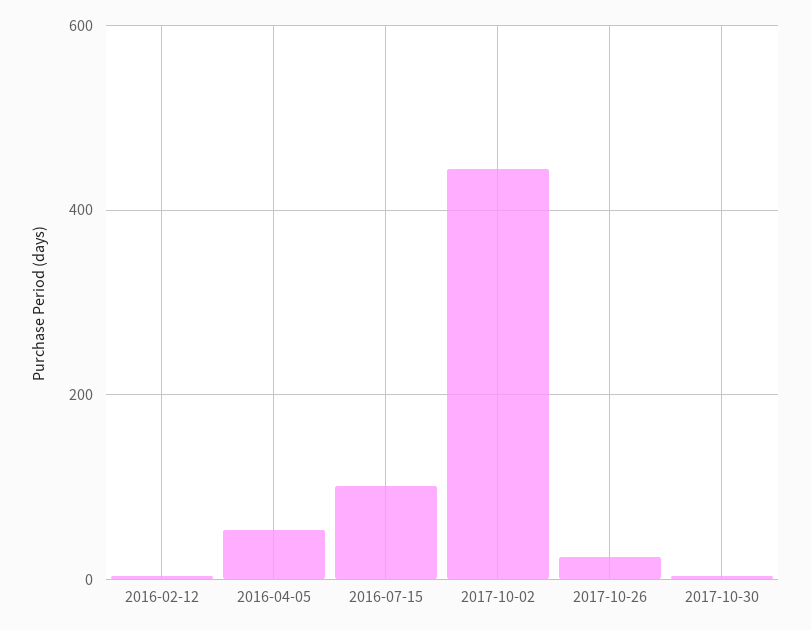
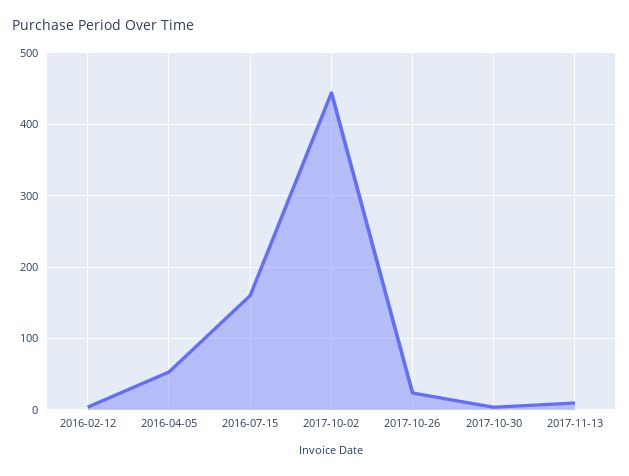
2016-07-15: 100 -> 160
2017-11-13: none -> 10

